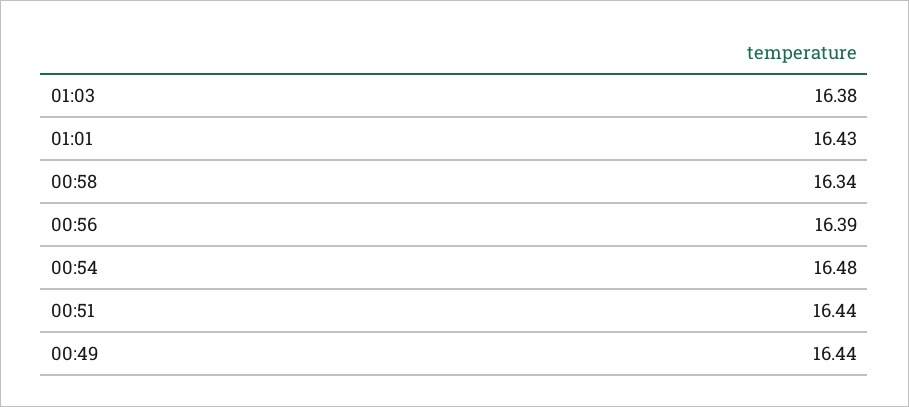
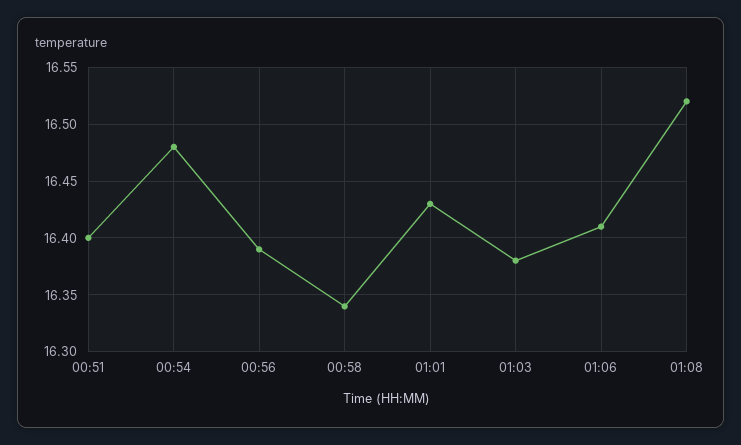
00:51: 16.44 -> 16.4
00:49: 16.44 -> none
01:06: none -> 16.41
01:08: none -> 16.52

